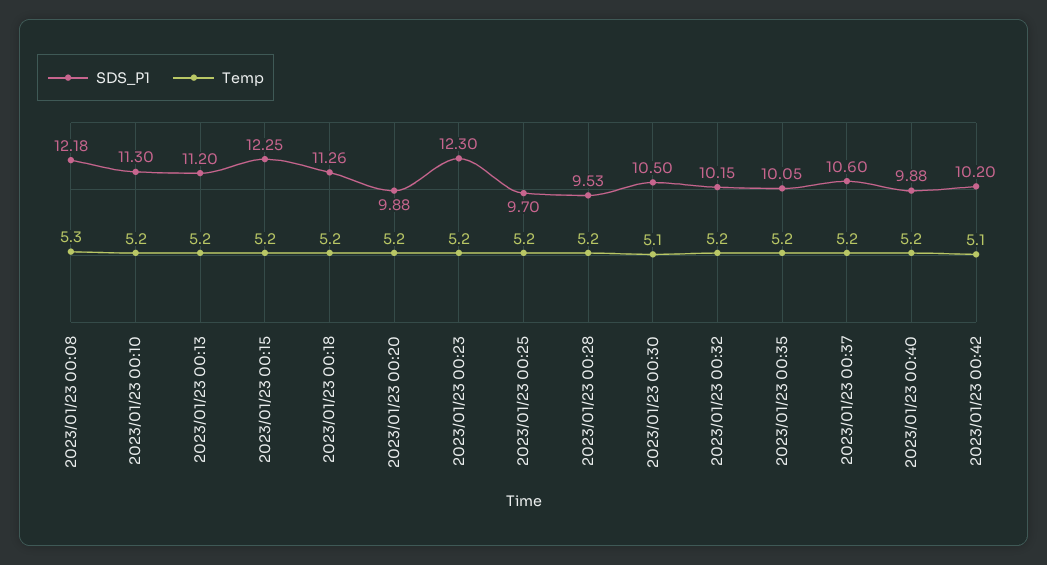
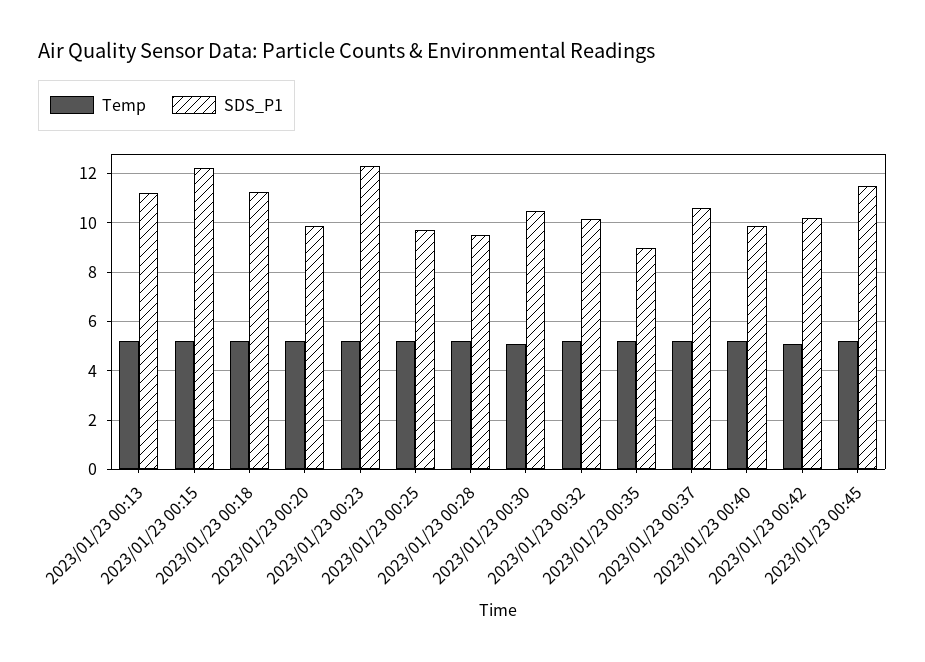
SDS_P1, 2023/01/23 00:08: 12.18 -> none
Temp, 2023/01/23 00:08: 5.3 -> none
SDS_P1, 2023/01/23 00:10: 11.3 -> none
Temp, 2023/01/23 00:10: 5.2 -> none
SDS_P1, 2023/01/23 00:35: 10.05 -> 9
Temp, 2023/01/23 00:45: none -> 5.25
SDS_P1, 2023/01/23 00:45: none -> 11.5

